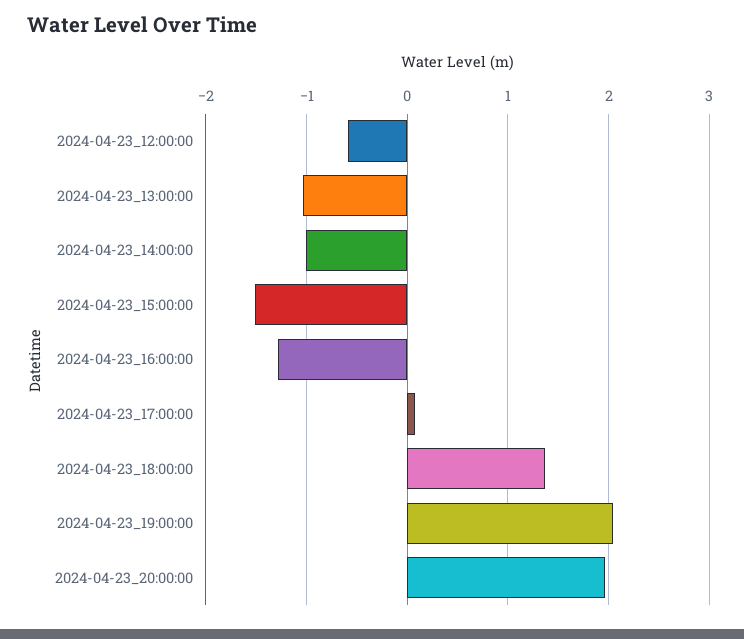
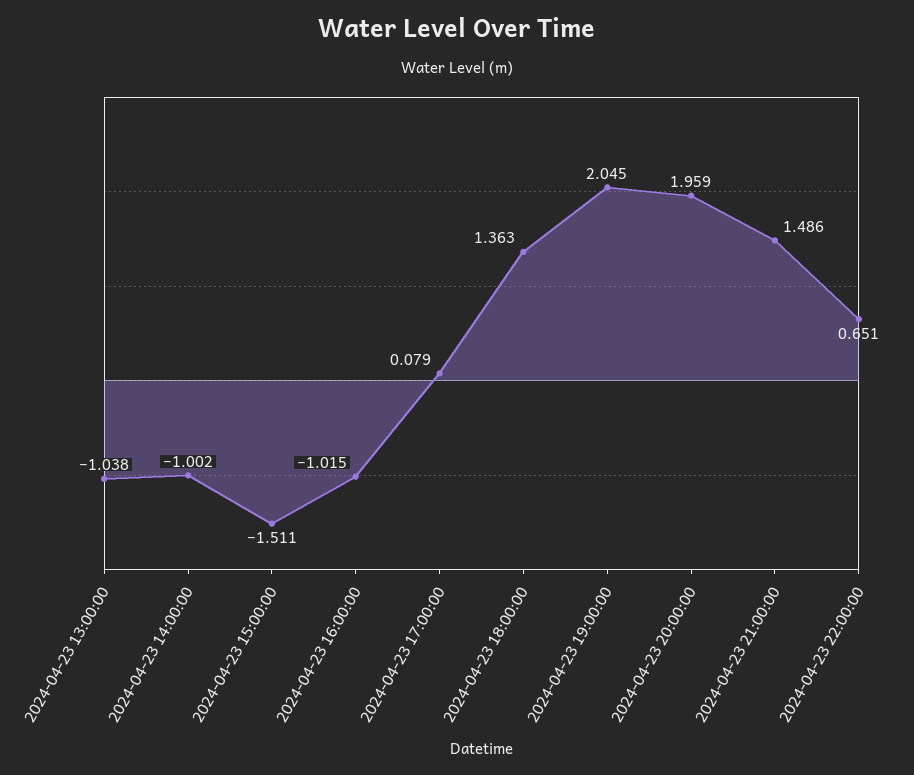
2024-04-23_12:00:00: -0.6 -> none
2024-04-23_16:00:00: -1.3 -> -1.015
2024-04-23 21:00:00: none -> 1.486
2024-04-23 22:00:00: none -> 0.651

